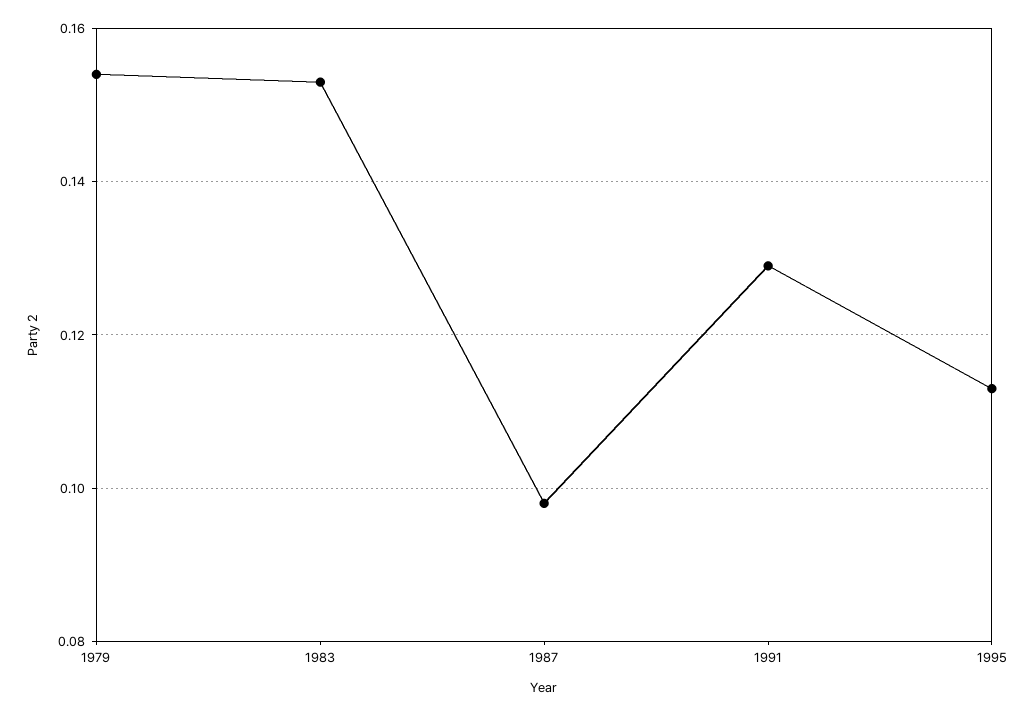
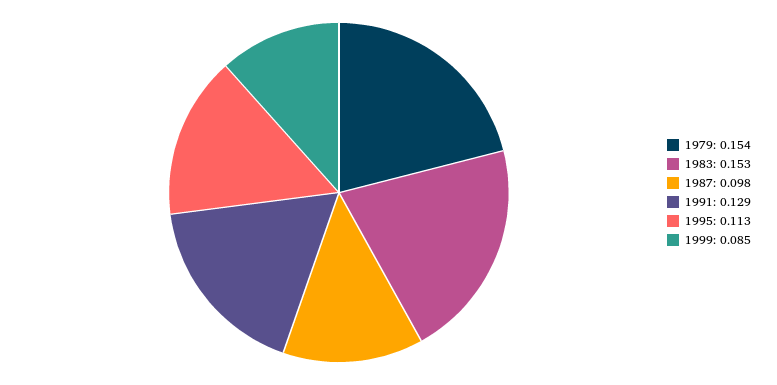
1999: none -> 0.085

